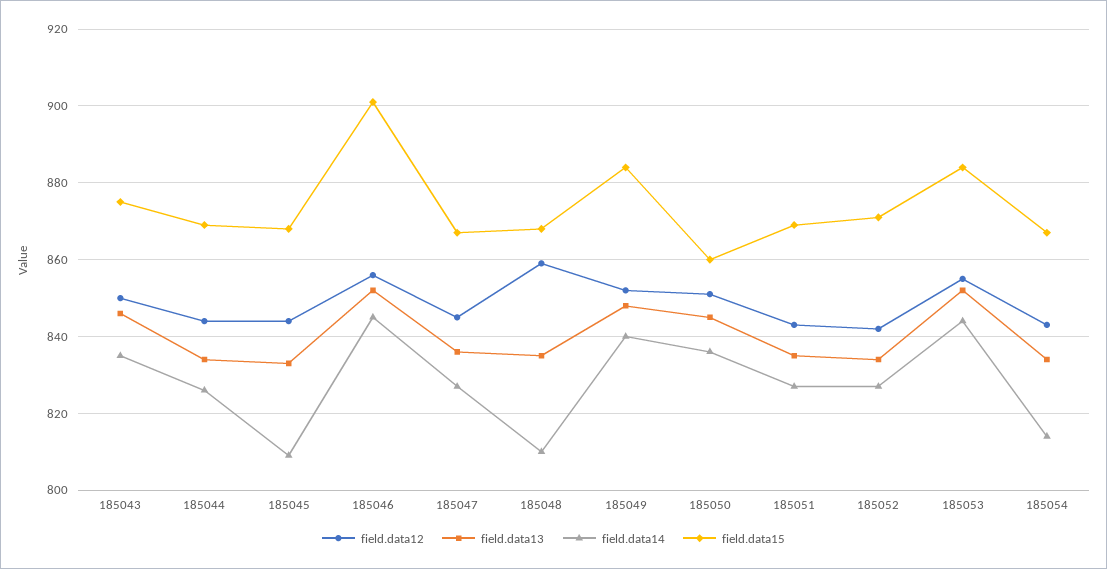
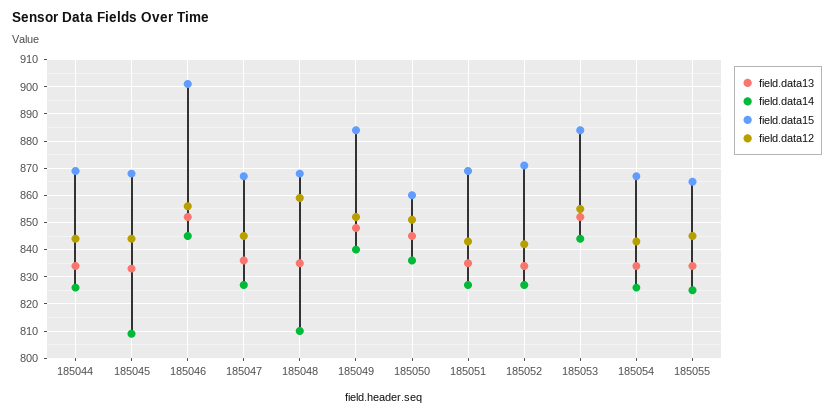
field.data12, 185043: 850 -> none
field.data13, 185043: 845 -> none
field.data14, 185043: 835 -> none
field.data15, 185043: 875 -> none
field.data14, 185054: 815 -> 825
field.data13, 185055: none -> 835
field.data14, 185055: none -> 825
field.data15, 185055: none -> 865
field.data12, 185055: none -> 845

